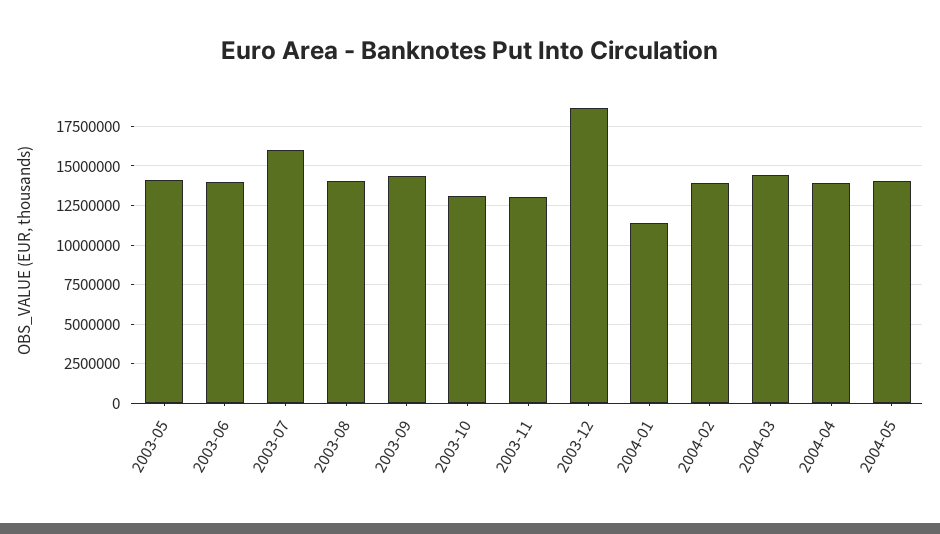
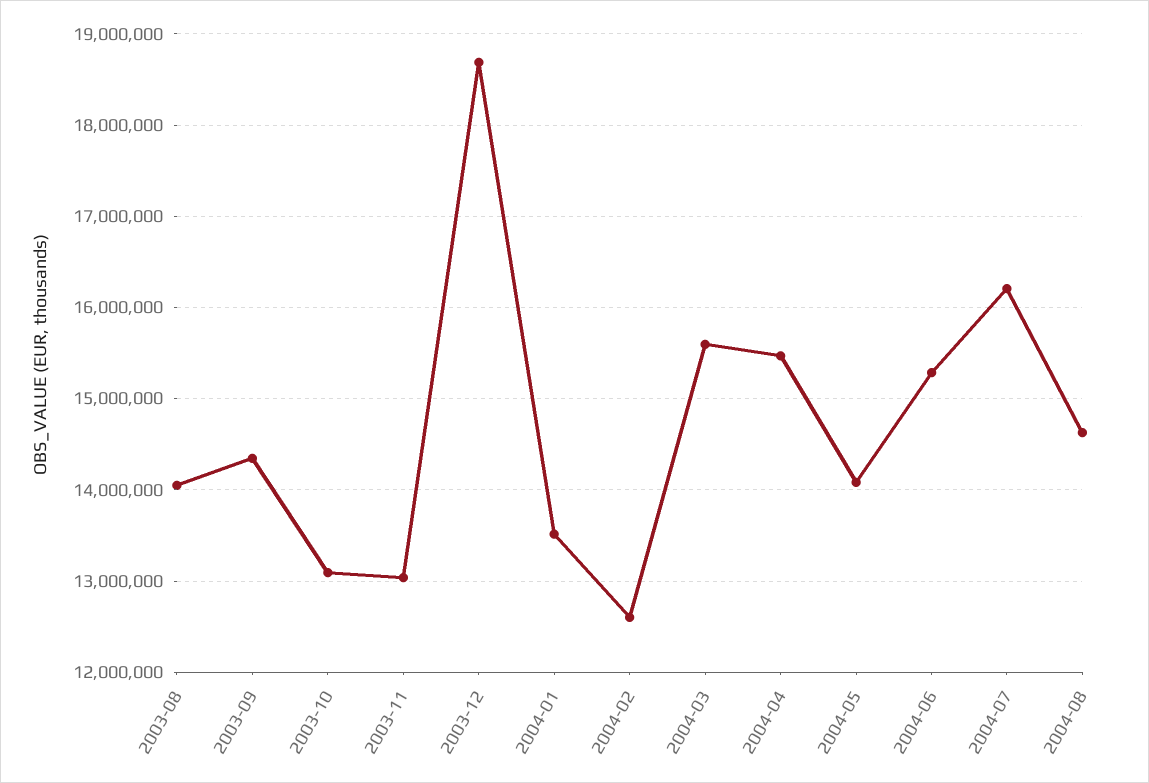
2003-05: 14000000 -> none
2003-06: 14000000 -> none
2003-07: 16000000 -> none
2004-01: 11500000 -> 13500000
2004-02: 14000000 -> 12600000
2004-03: 14500000 -> 15600000
2004-04: 14000000 -> 15500000
2004-06: none -> 15300000
2004-07: none -> 16200000
2004-08: none -> 14600000

